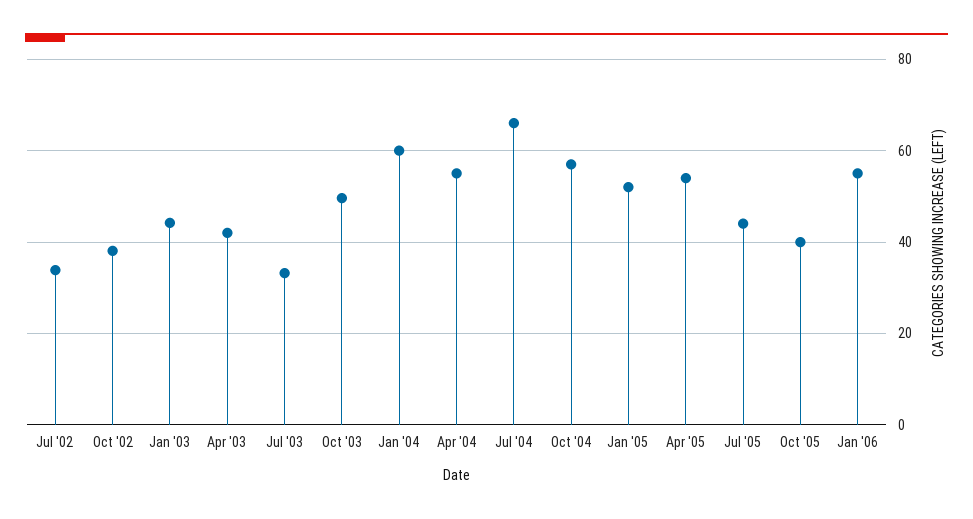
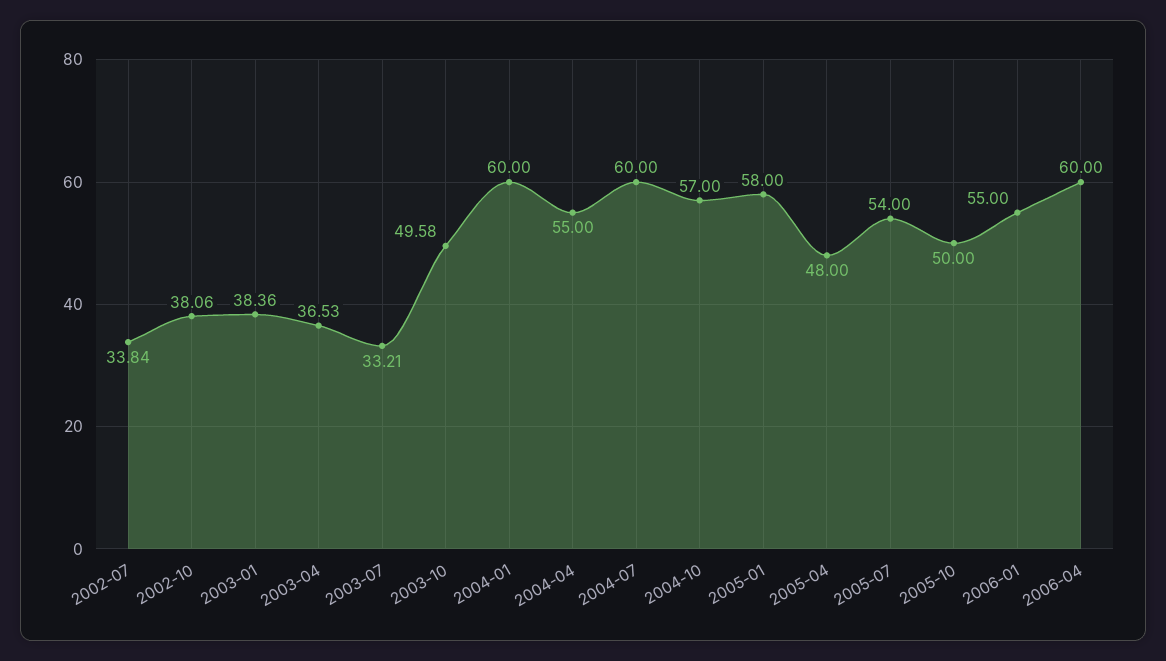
Jan '03: 44 -> 38.36
Apr '03: 42 -> 36.53
Jul '04: 66 -> 60
Jan '05: 52 -> 58
Apr '05: 54 -> 48
Jul '05: 44 -> 54
Oct '05: 40 -> 50
2006-04: none -> 60

